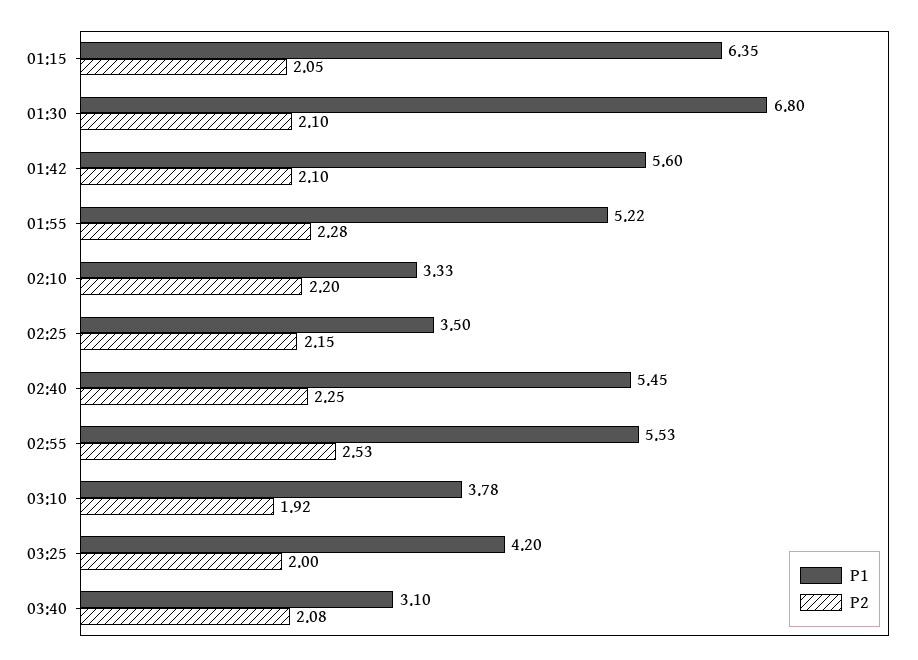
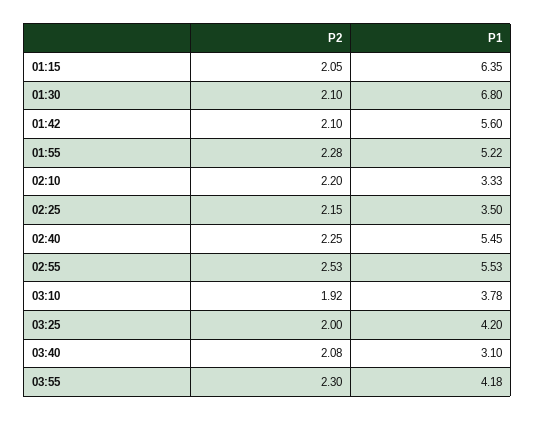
P2, 03:55: none -> 2.3
P1, 03:55: none -> 4.18

